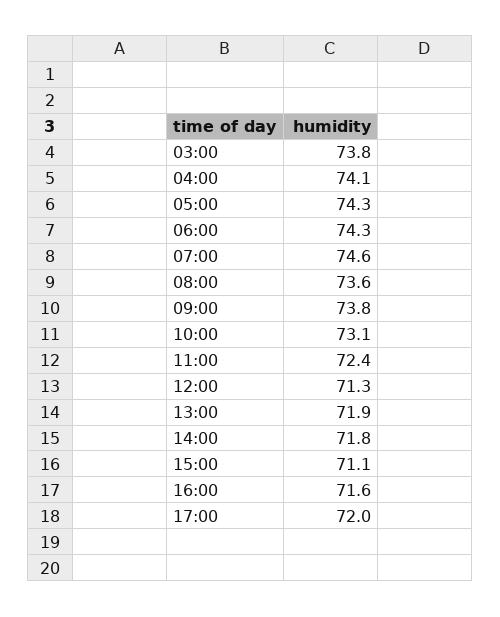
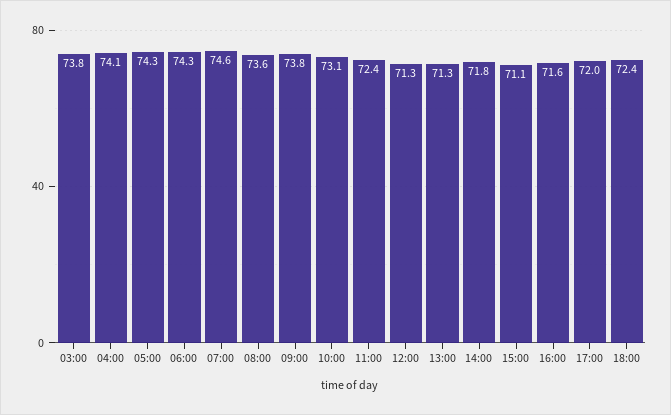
13:00: 71.9 -> 71.3
18:00: none -> 72.4

